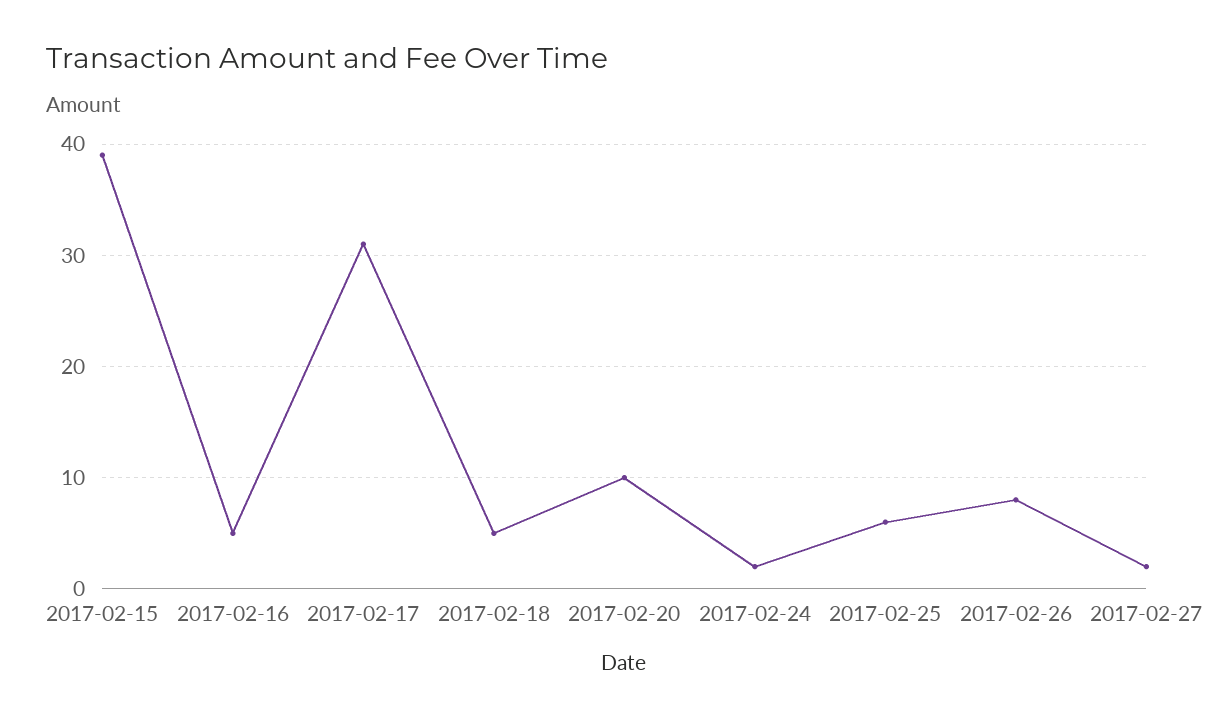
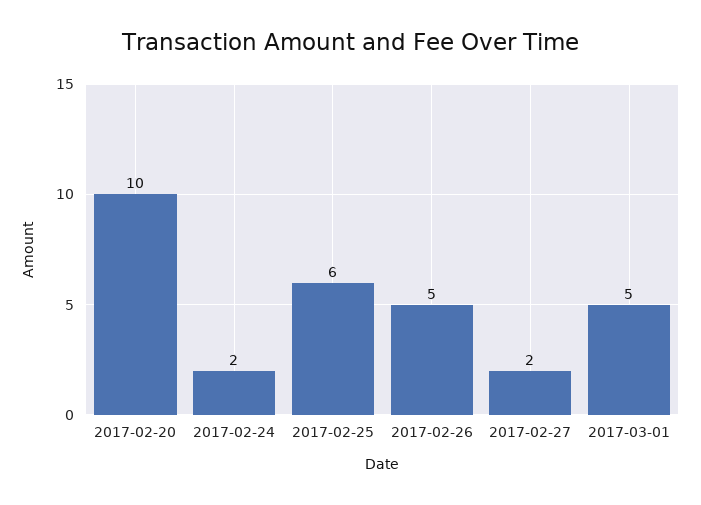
2017-02-15: 39 -> none
2017-02-16: 5 -> none
2017-02-17: 31 -> none
2017-02-18: 5 -> none
2017-02-26: 8 -> 5
2017-03-01: none -> 5

